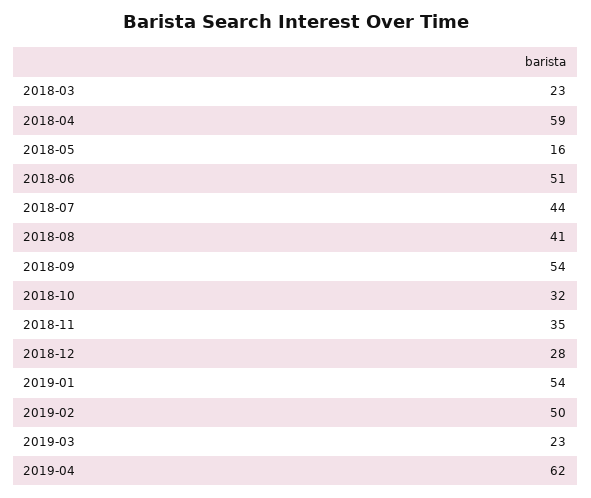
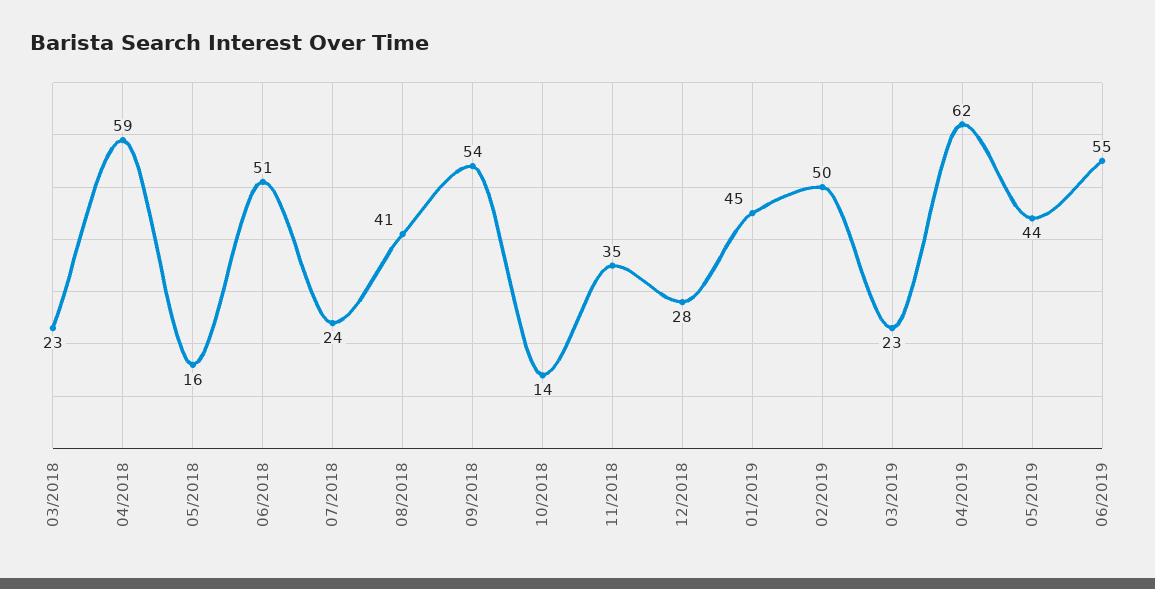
2018-07: 44 -> 24
2018-10: 32 -> 14
2019-01: 54 -> 45
05/2019: none -> 44
06/2019: none -> 55

